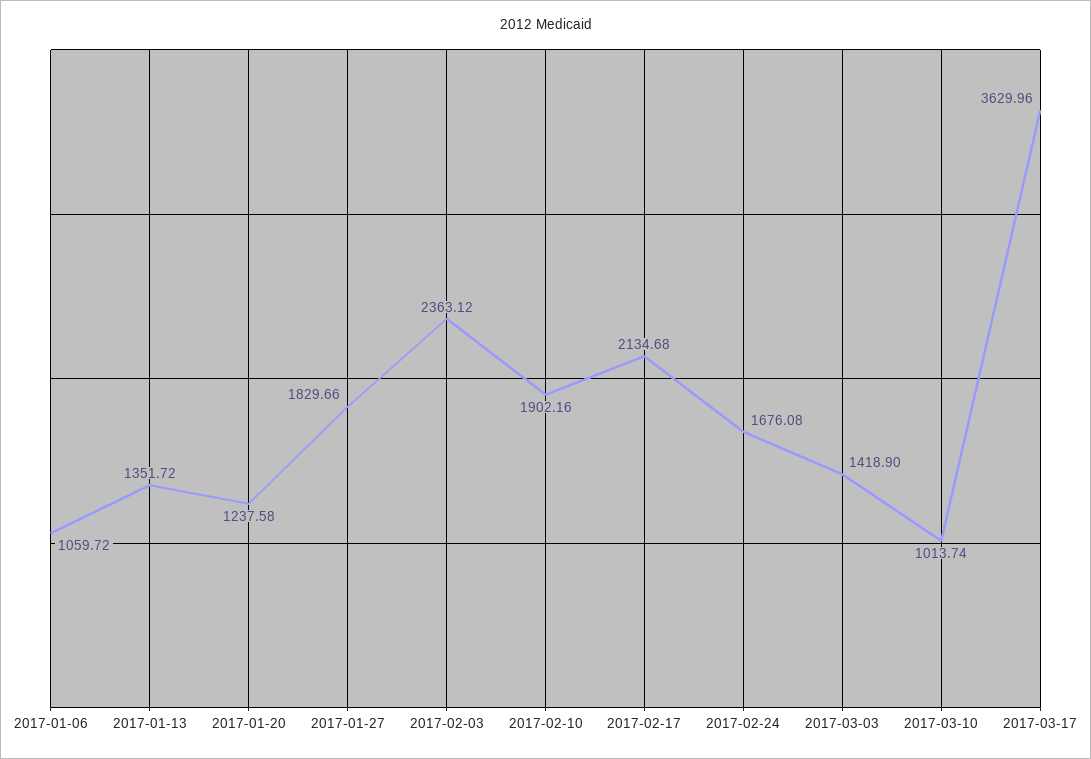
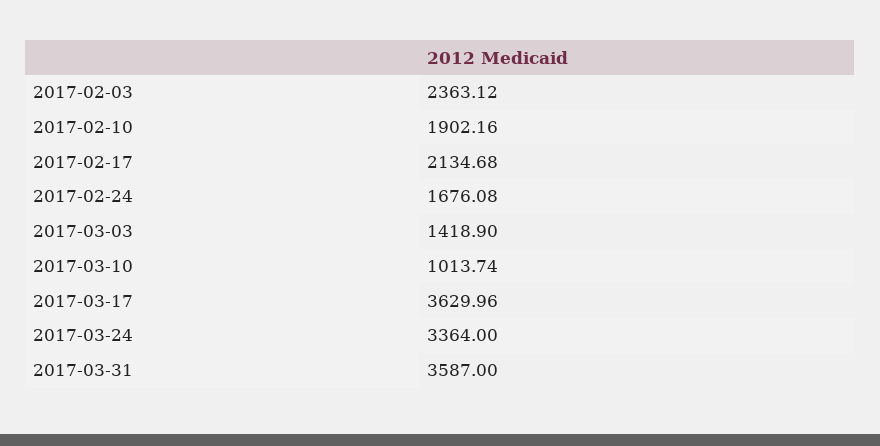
2017-01-06: 1059.72 -> none
2017-01-13: 1351.72 -> none
2017-01-20: 1237.58 -> none
2017-01-27: 1829.66 -> none
2017-03-24: none -> 3364
2017-03-31: none -> 3587

